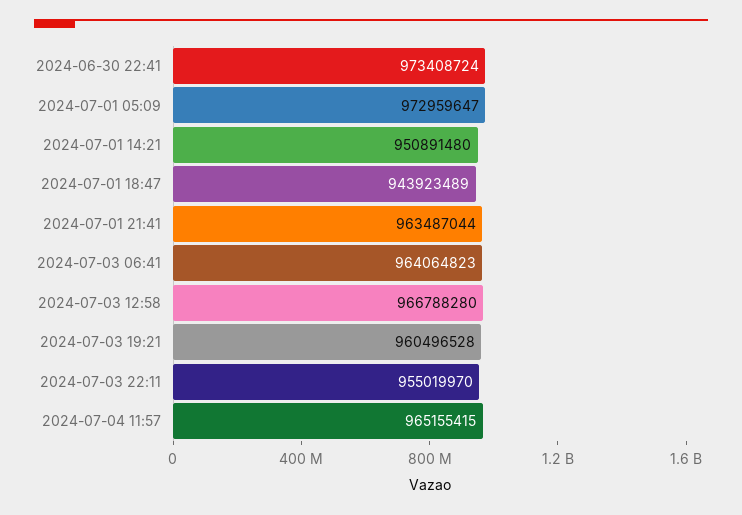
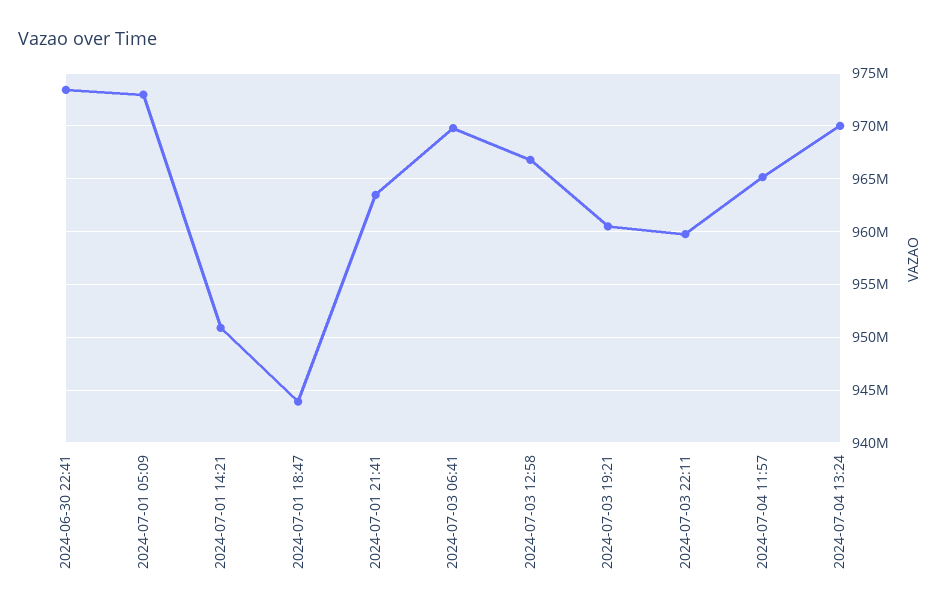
2024-07-03 06:41: 964064823 -> 970000000
2024-07-03 22:11: 955019970 -> 960000000
2024-07-04 13:24: none -> 970000000

